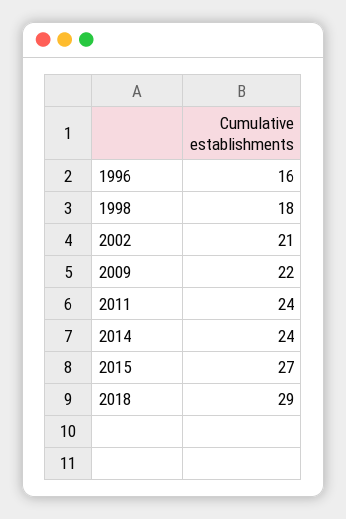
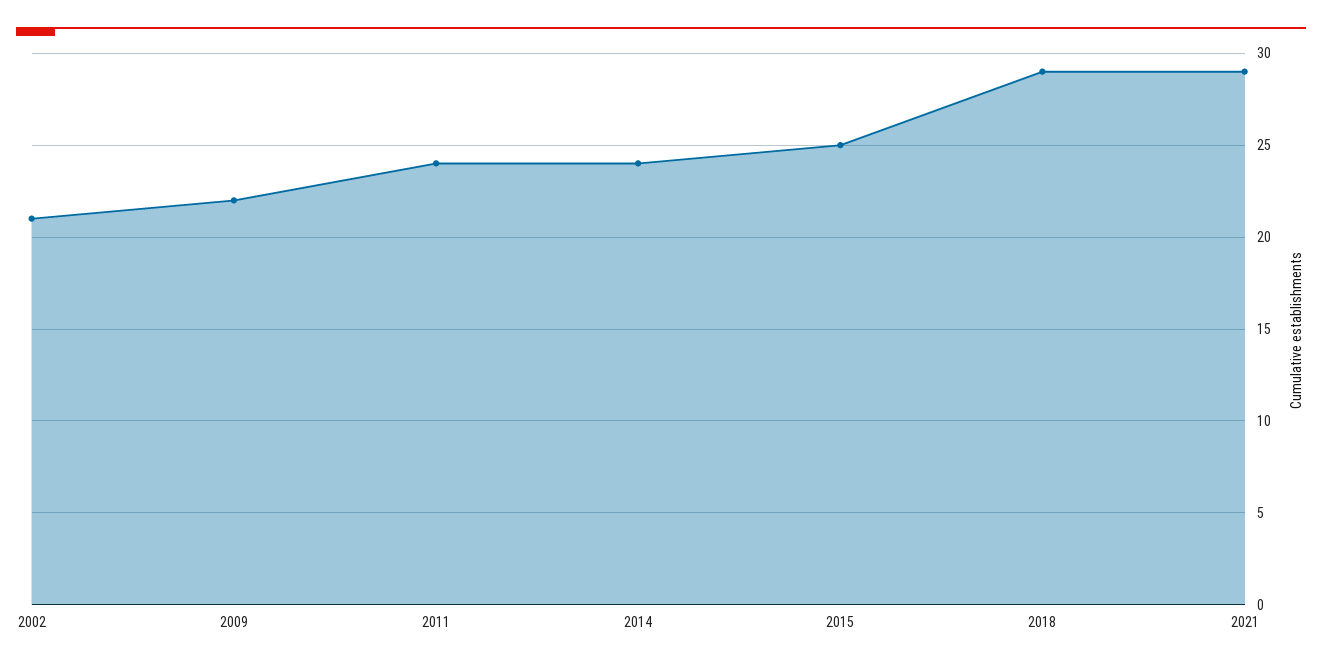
1996: 16 -> none
1998: 18 -> none
2015: 27 -> 25
2021: none -> 29

